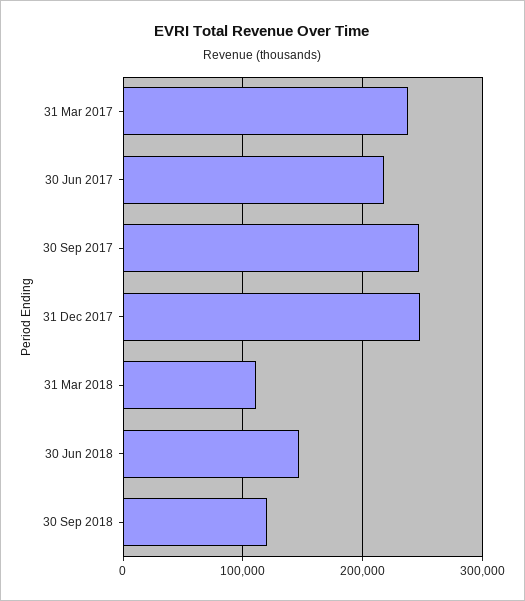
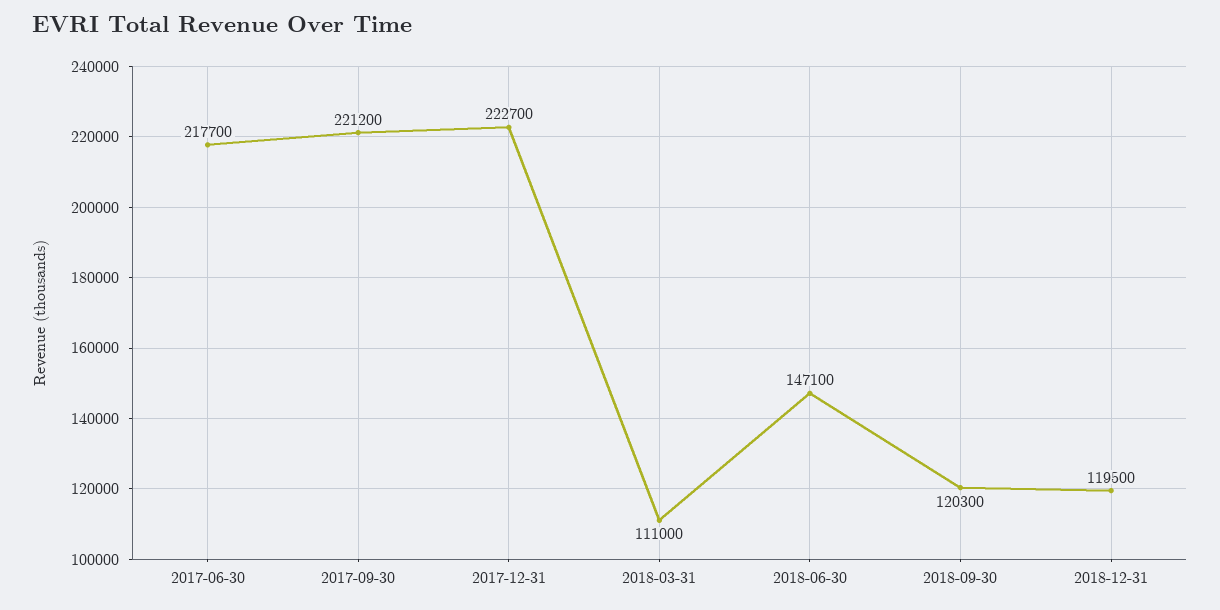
31 Mar 2017: 240000 -> none
30 Sep 2017: 250000 -> 221200
31 Dec 2017: 250000 -> 222700
2018-12-31: none -> 119500

